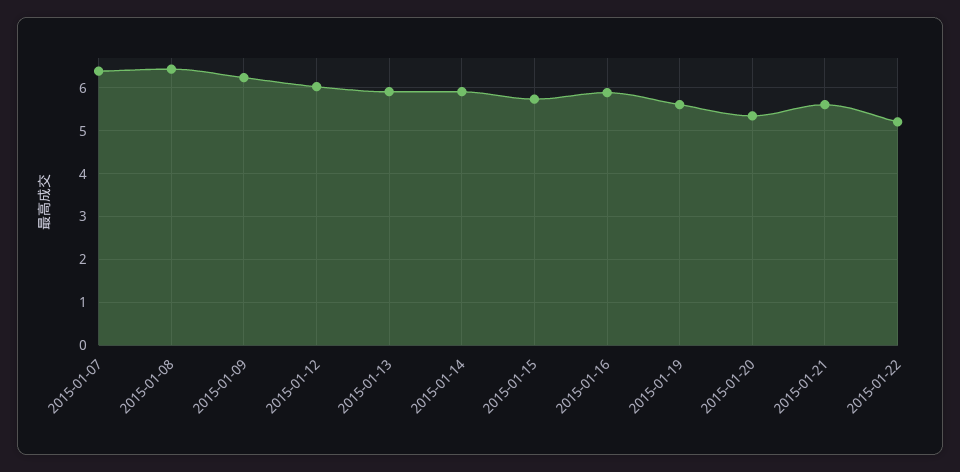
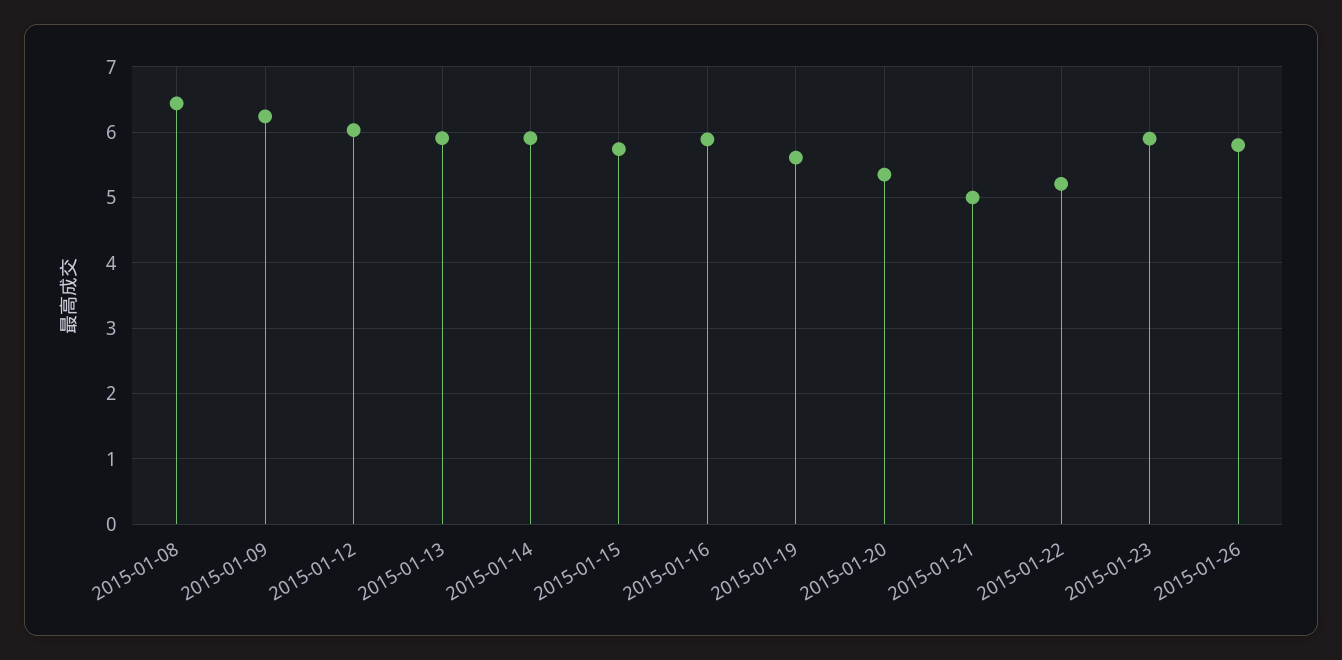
2015-01-07: 6.4 -> none
2015-01-21: 5.6 -> 5
2015-01-23: none -> 5.9
2015-01-26: none -> 5.8

